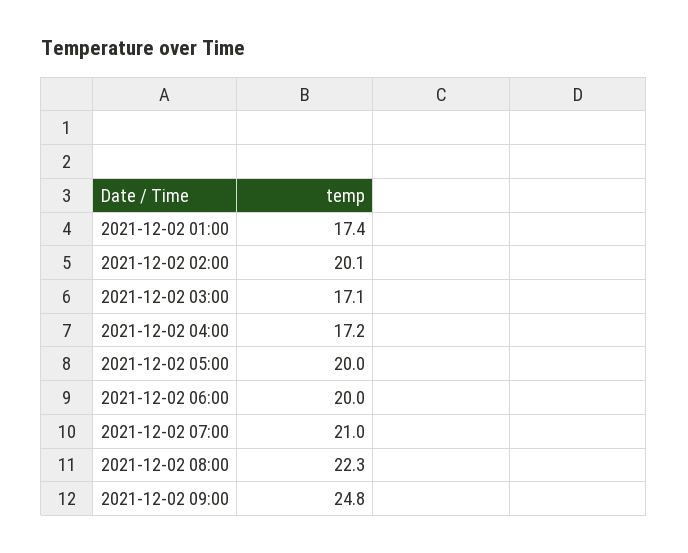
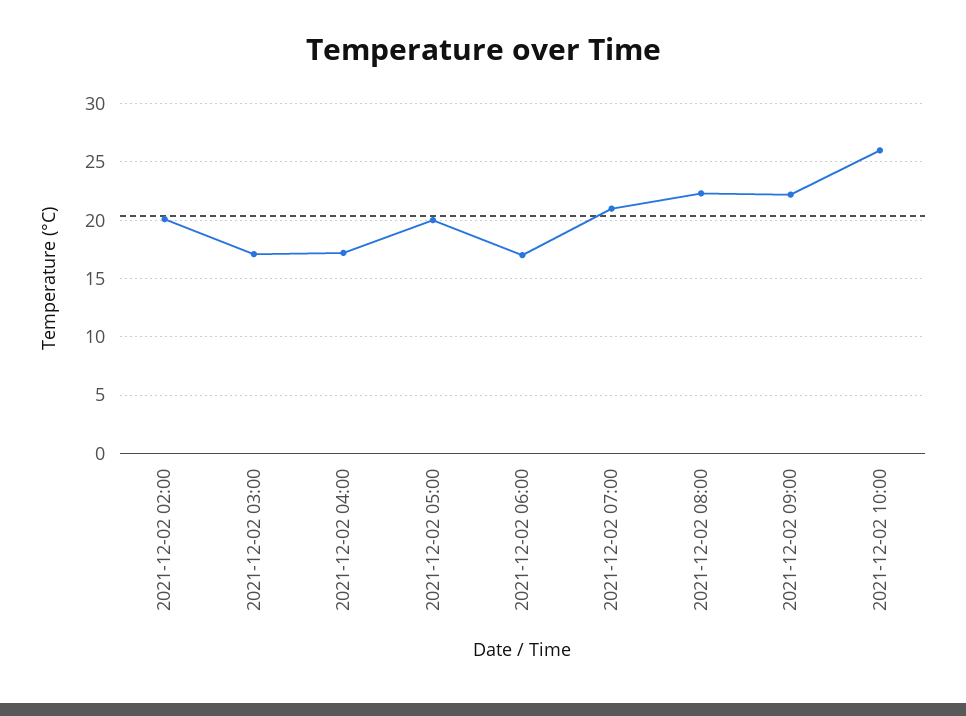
2021-12-02 01:00: 17.4 -> none
2021-12-02 06:00: 20 -> 17
2021-12-02 09:00: 24.8 -> 22
2021-12-02 10:00: none -> 26

